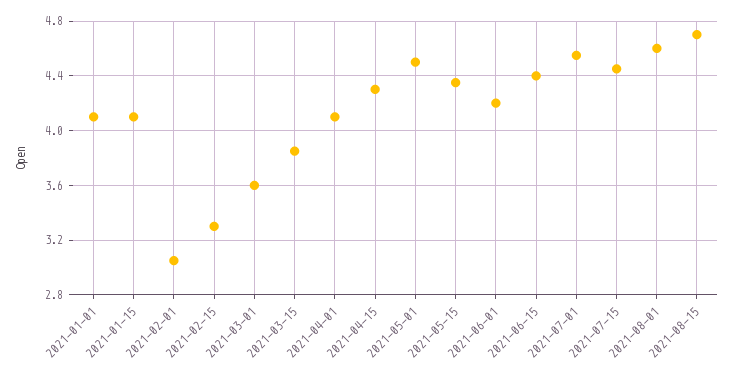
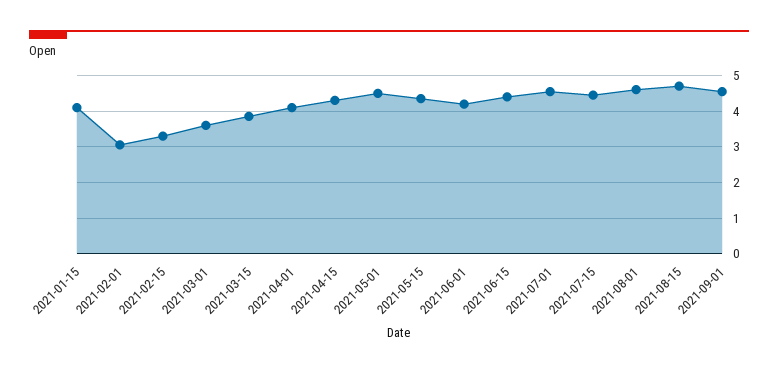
2021-01-01: 4.1 -> none
2021-09-01: none -> 4.6

